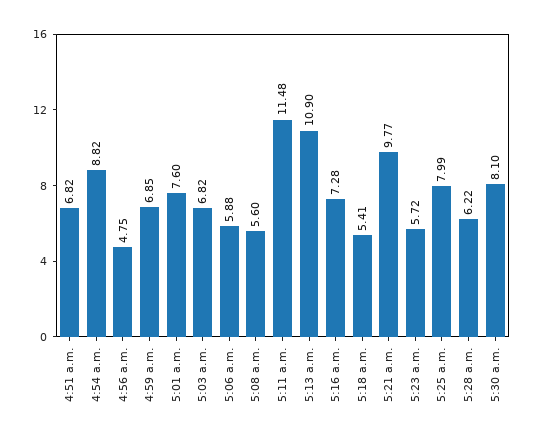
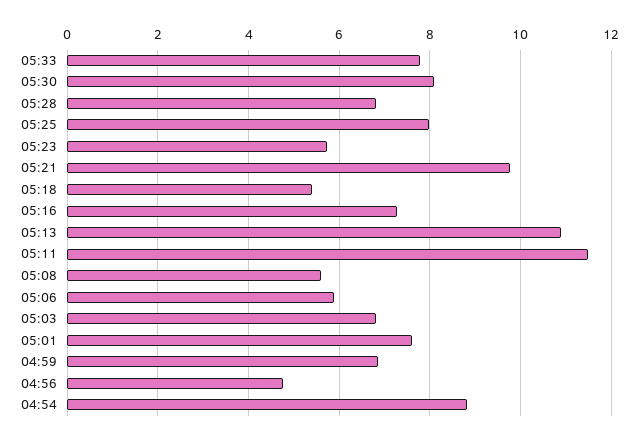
4:51 a.m.: 6.82 -> none
5:28 a.m.: 6.22 -> 6.8
05:33: none -> 7.8

